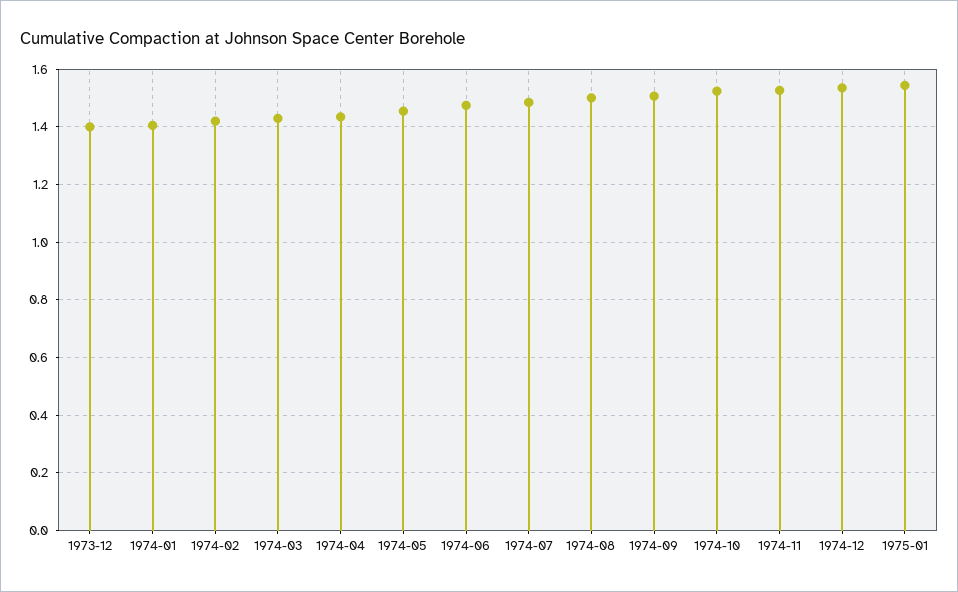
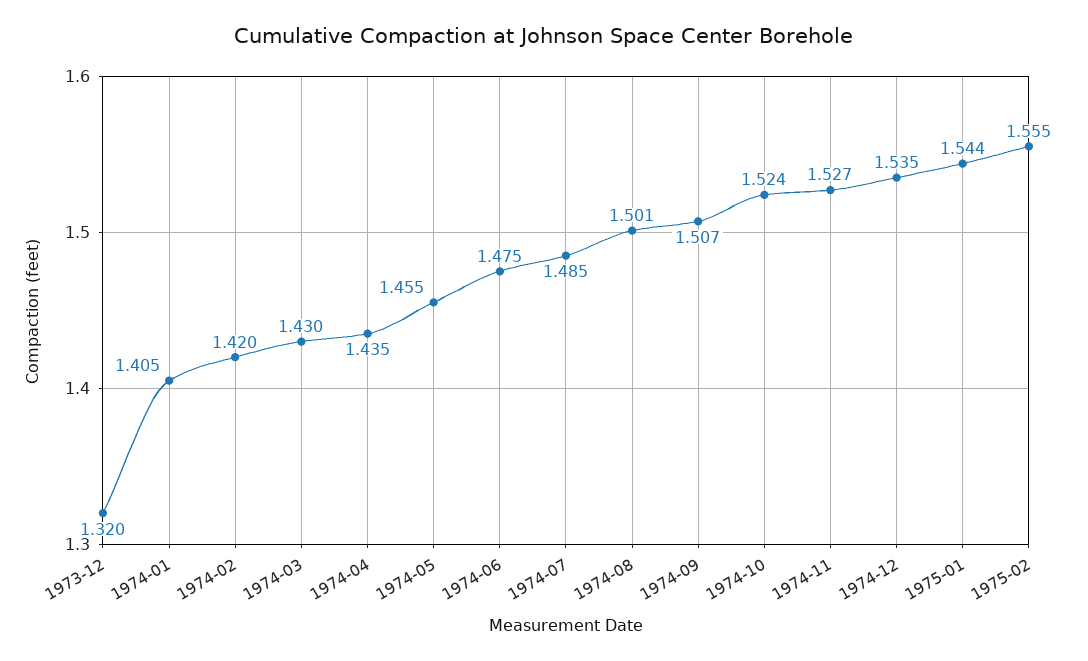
1973-12: 1.4 -> 1.32
1975-02: none -> 1.555

